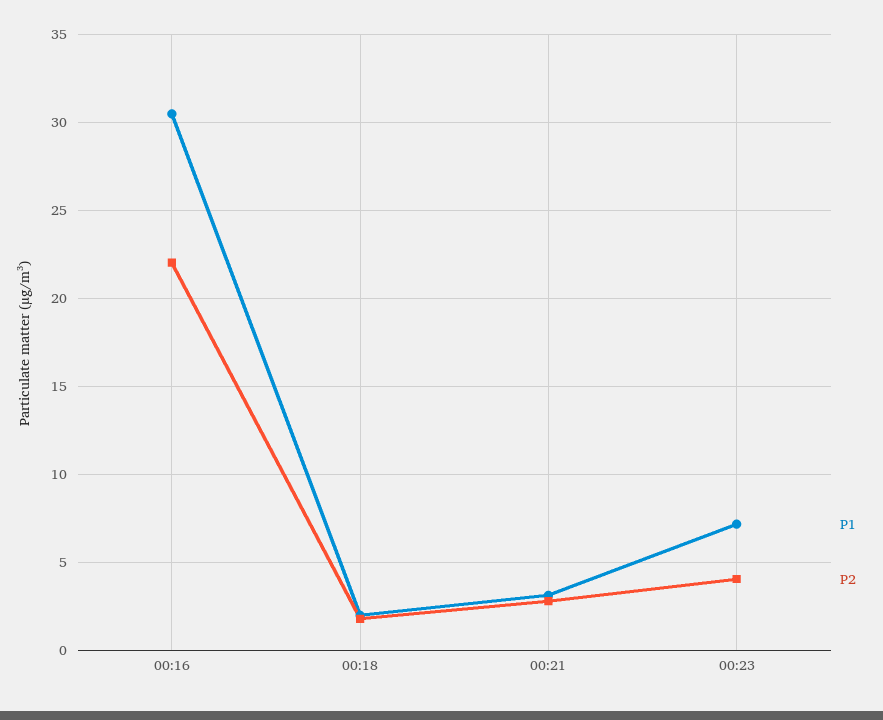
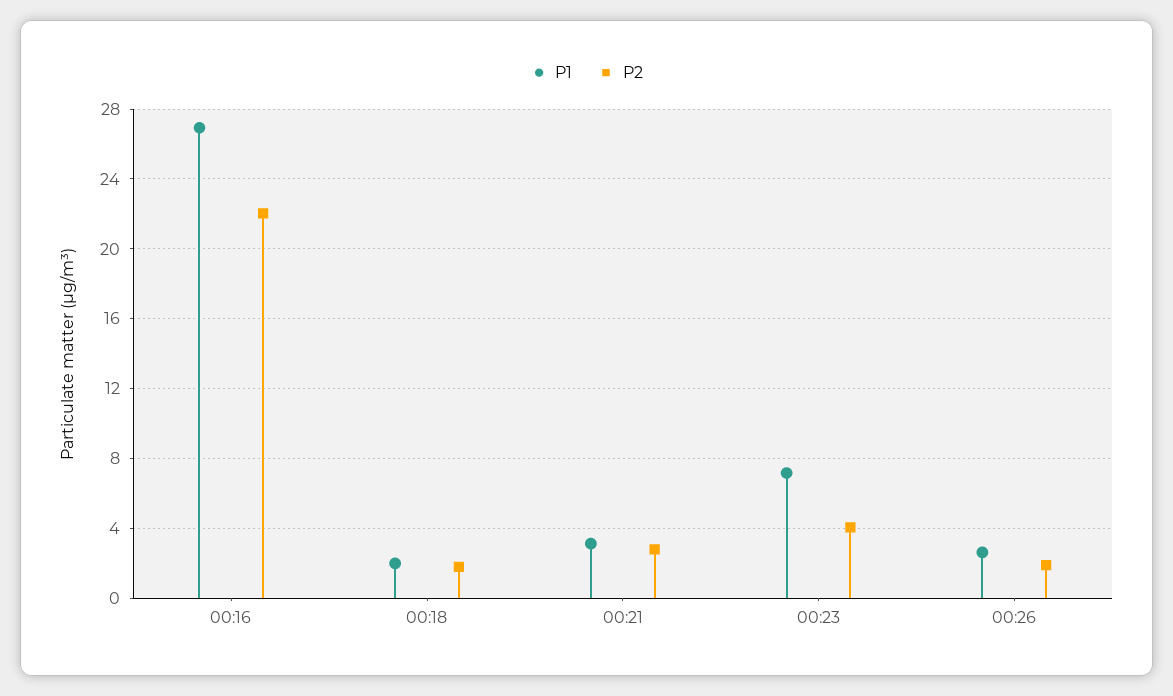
P1, 00:16: 30.5 -> 27
P1, 00:26: none -> 2.5
P2, 00:26: none -> 2

